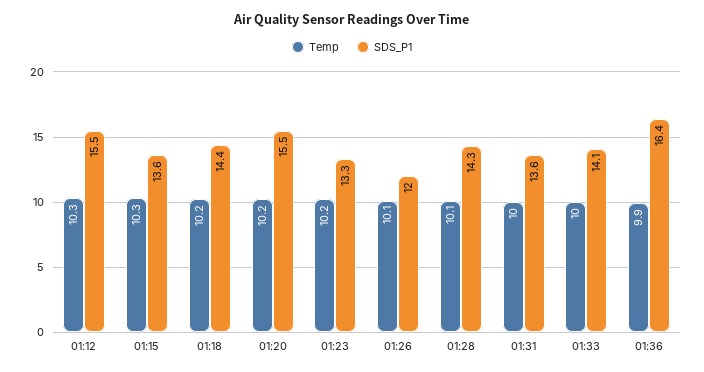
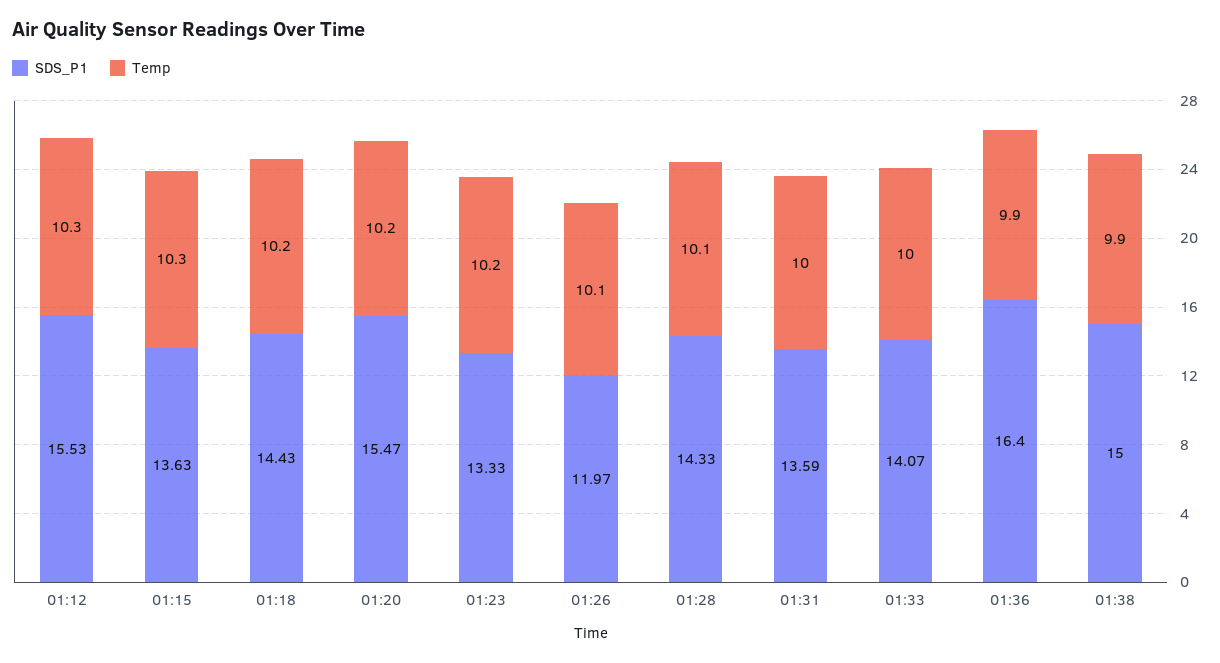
SDS_P1, 01:38: none -> 15
Temp, 01:38: none -> 9.9

